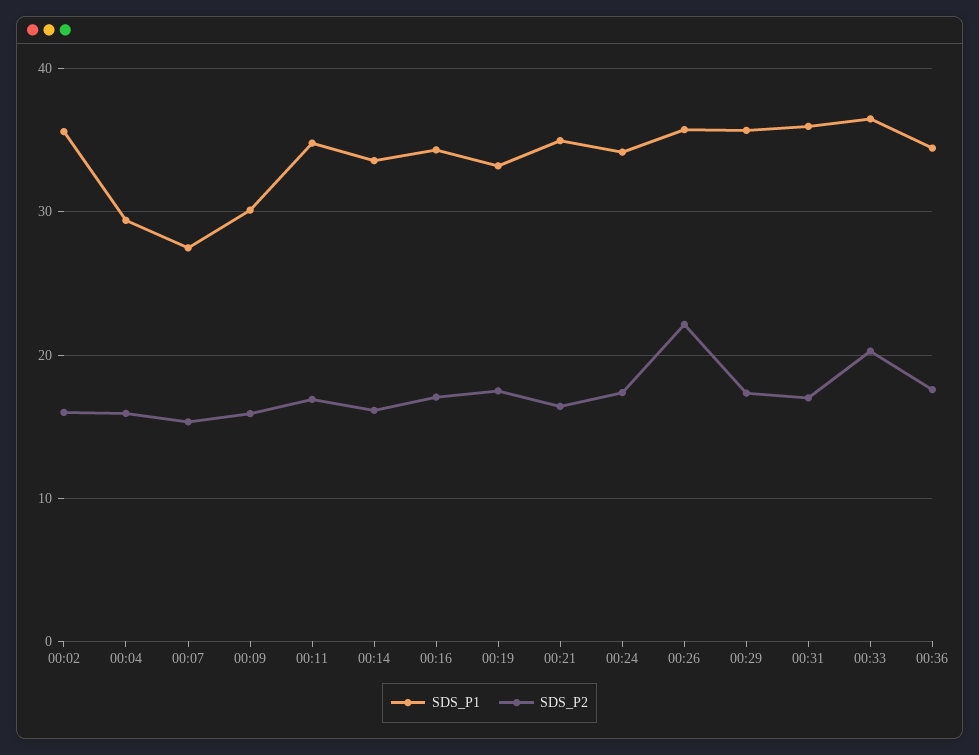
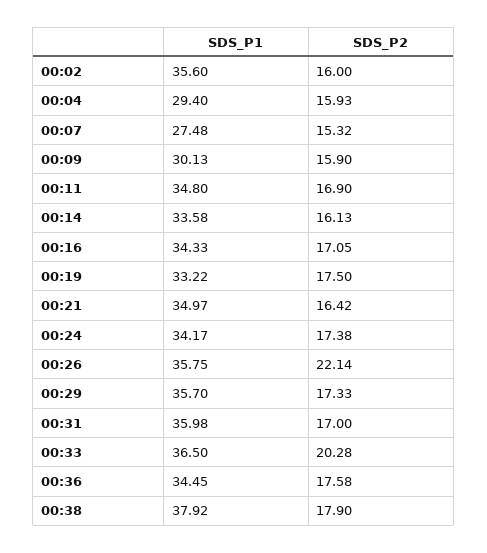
SDS_P1, 00:38: none -> 37.92
SDS_P2, 00:38: none -> 17.9

